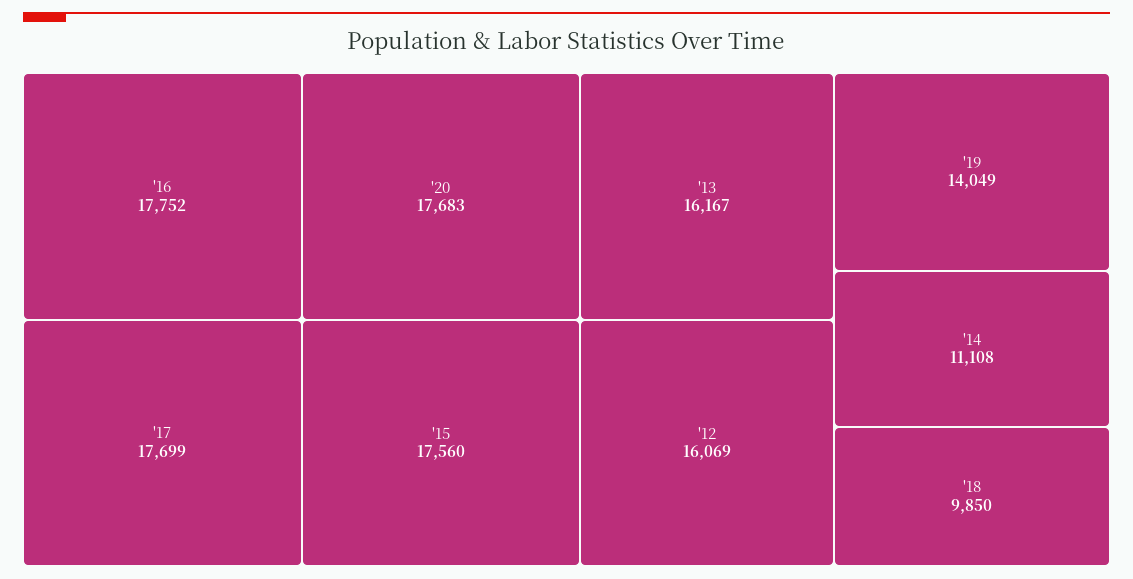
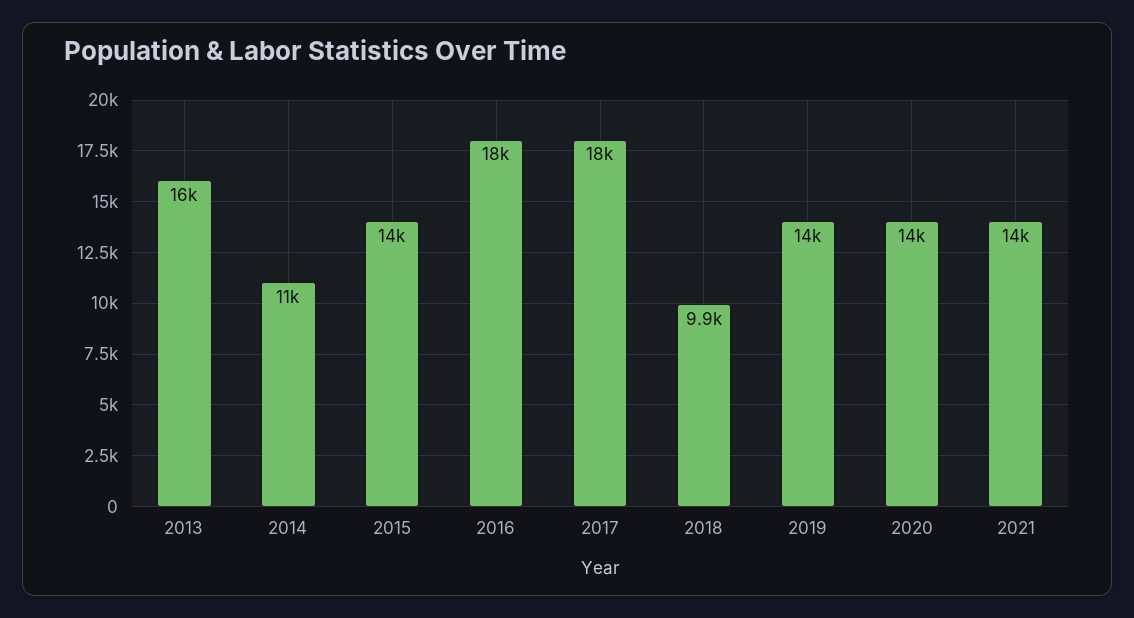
'20: 17683 -> 14000
'15: 17560 -> 14000
'12: 16069 -> none
2021: none -> 14000

